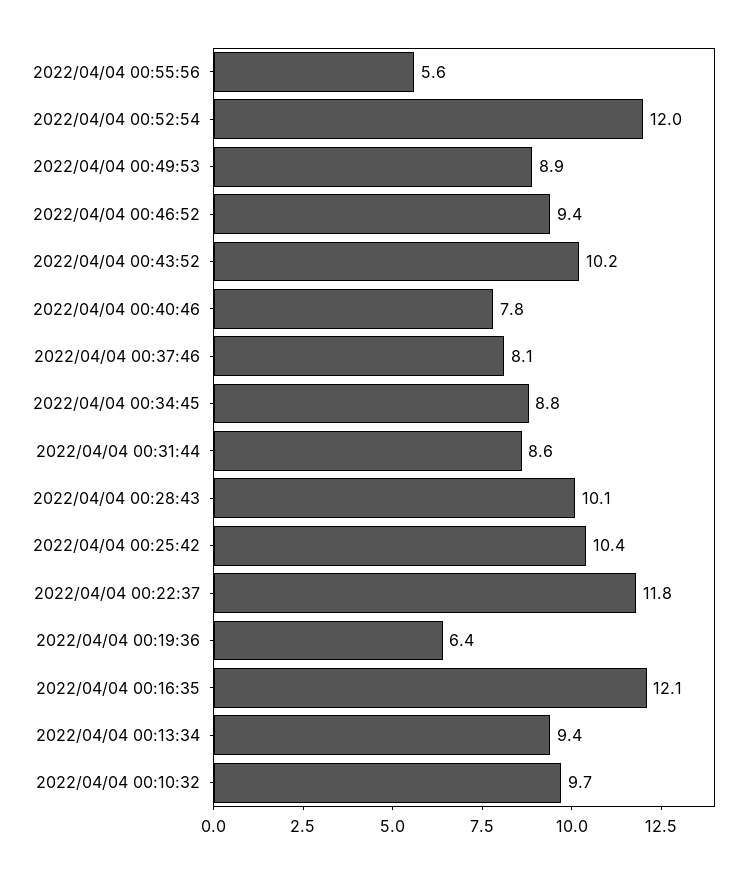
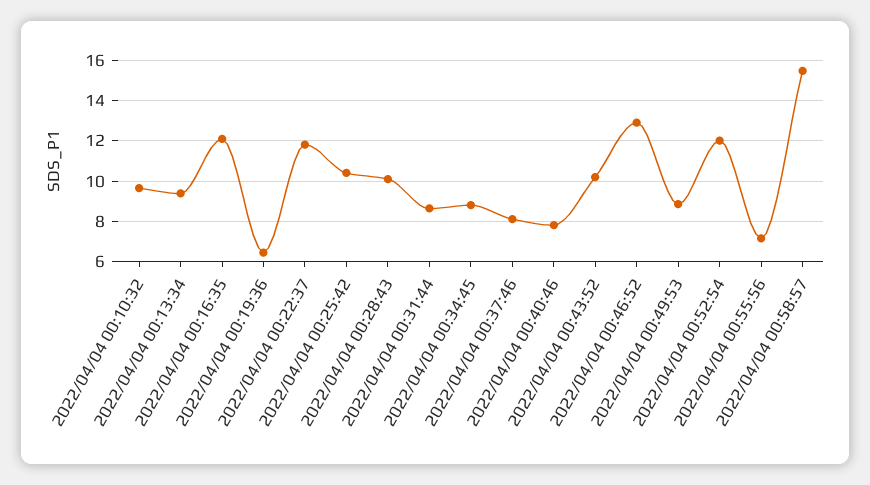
2022/04/04 00:55:56: 5.6 -> 7
2022/04/04 00:46:52: 9.4 -> 13
2022/04/04 00:58:57: none -> 15.5

